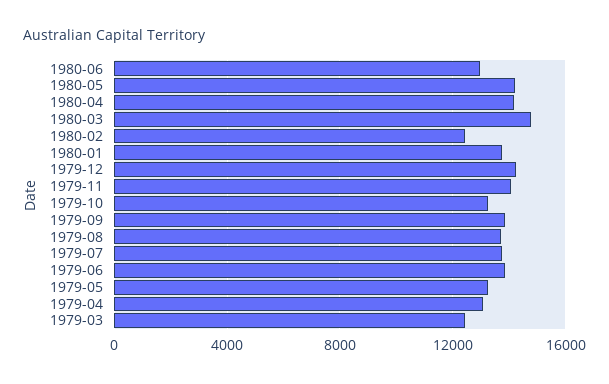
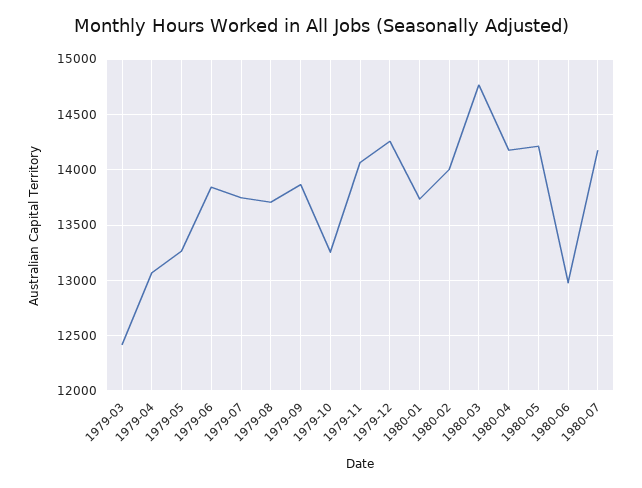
1980-02: 12500 -> 14000
1980-07: none -> 14200

